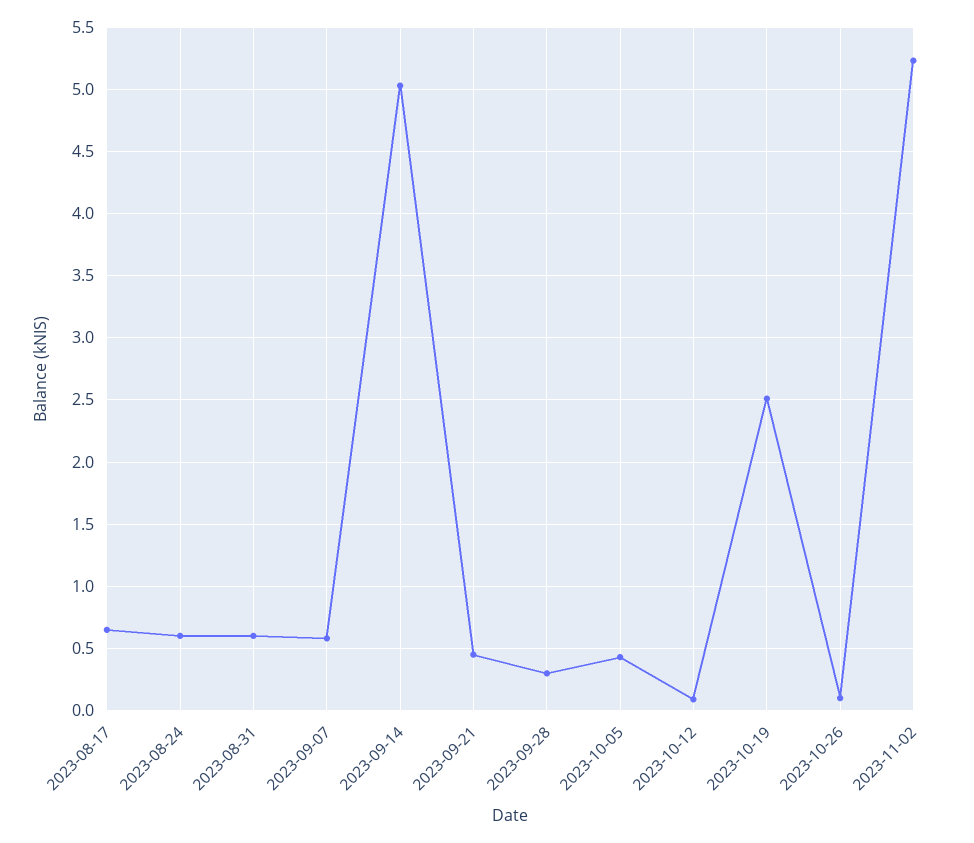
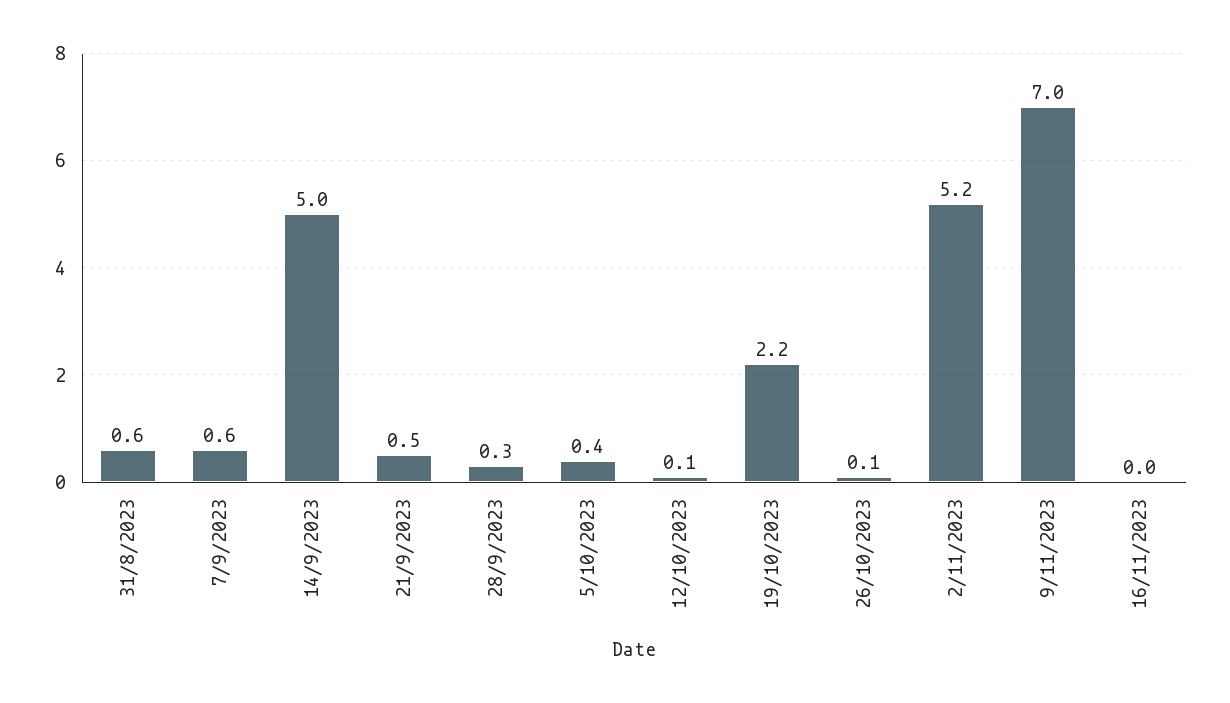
2023-08-17: 0.65 -> none
2023-08-24: 0.6 -> none
2023-10-19: 2.5 -> 2.2
9/11/2023: none -> 7
16/11/2023: none -> 0

